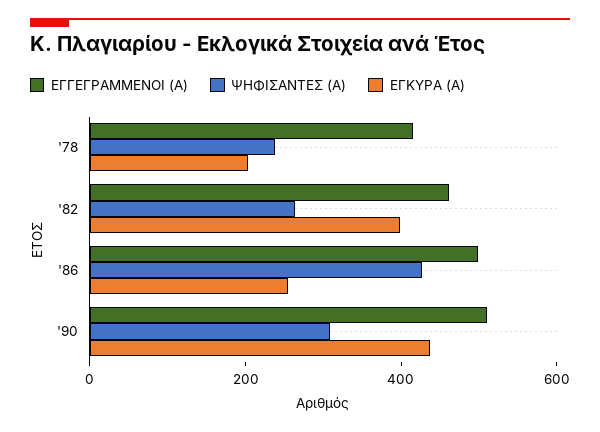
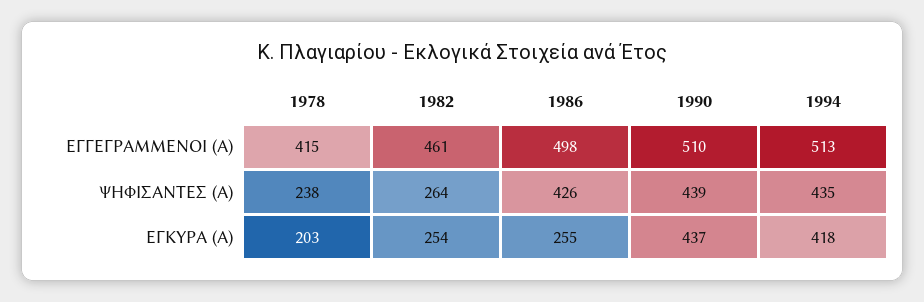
ΕΓΚΥΡΑ (Α), '82: 400 -> 254
ΨΗΦΙΣΑΝΤΕΣ (Α), '90: 300 -> 439
ΕΓΓΕΓΡΑΜΜΕΝΟΙ (Α), 1994: none -> 513
ΨΗΦΙΣΑΝΤΕΣ (Α), 1994: none -> 435
ΕΓΚΥΡΑ (Α), 1994: none -> 418

